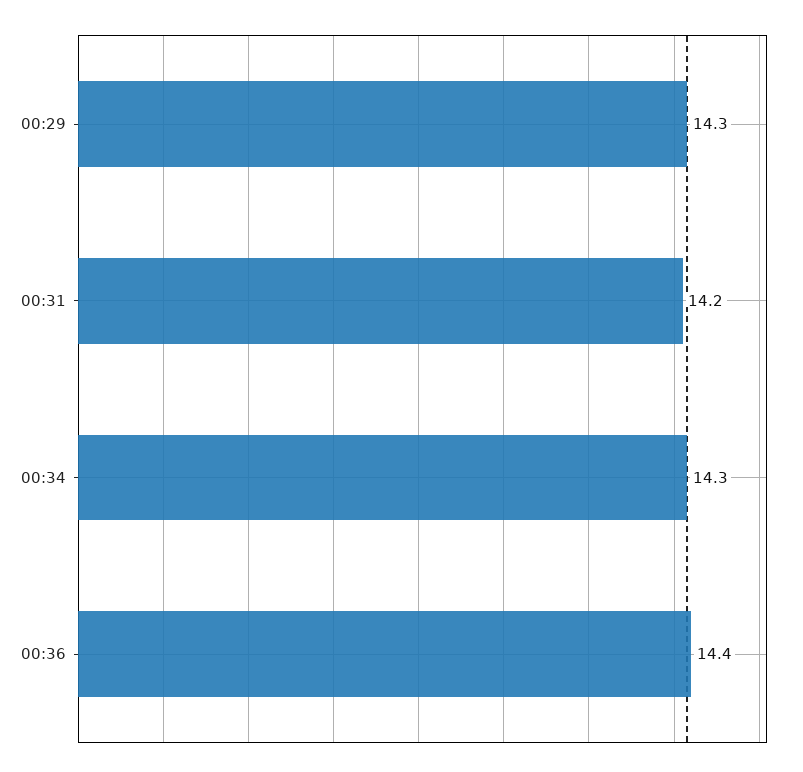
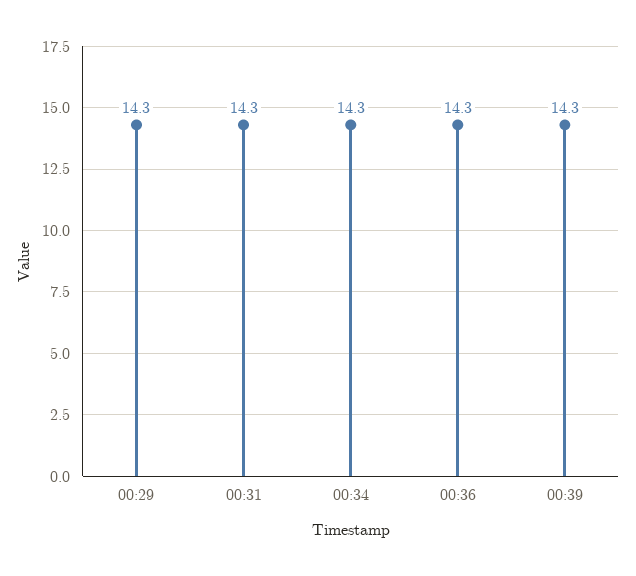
00:31: 14.2 -> 14.3
00:36: 14.4 -> 14.3
00:39: none -> 14.3

